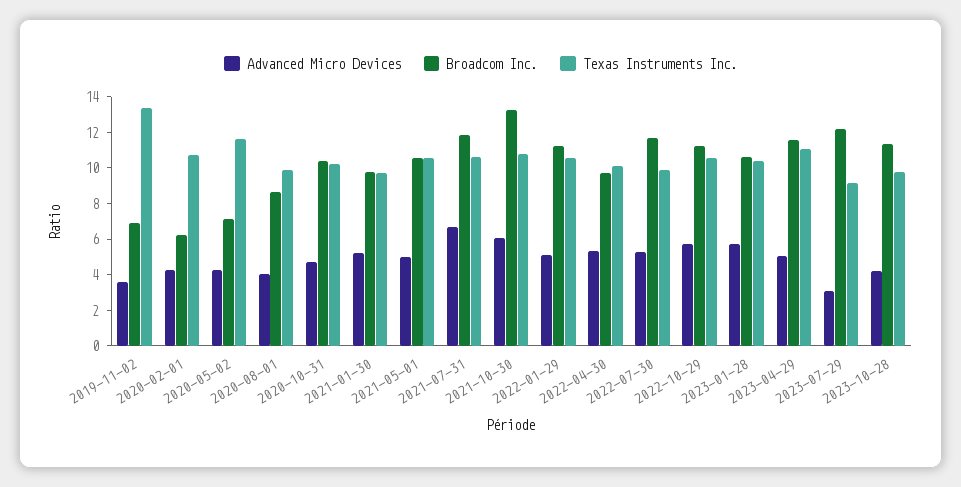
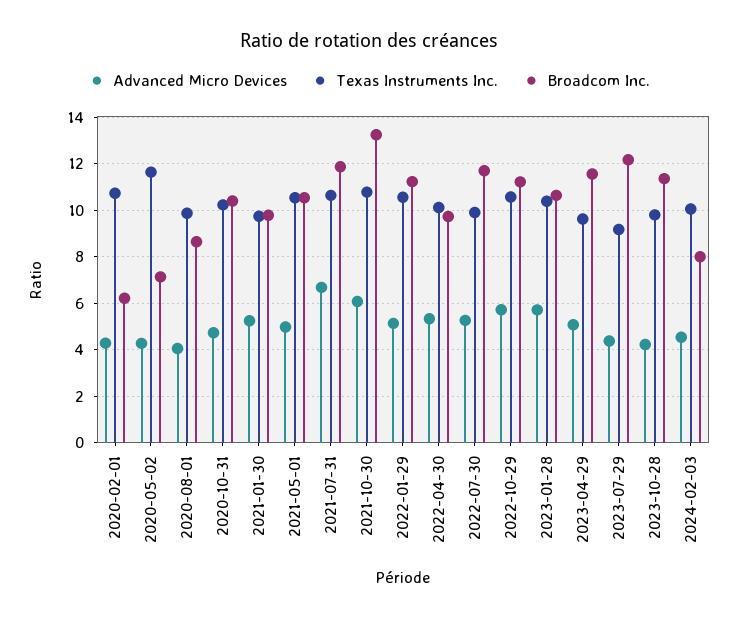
Advanced Micro Devices, 2019-11-02: 3.5 -> none
Broadcom Inc., 2019-11-02: 7 -> none
Texas Instruments Inc., 2019-11-02: 13.5 -> none
Texas Instruments Inc., 2023-04-29: 11 -> 9.5
Advanced Micro Devices, 2023-07-29: 3 -> 4.5
Advanced Micro Devices, 2024-02-03: none -> 4.5
Texas Instruments Inc., 2024-02-03: none -> 10
Broadcom Inc., 2024-02-03: none -> 8

